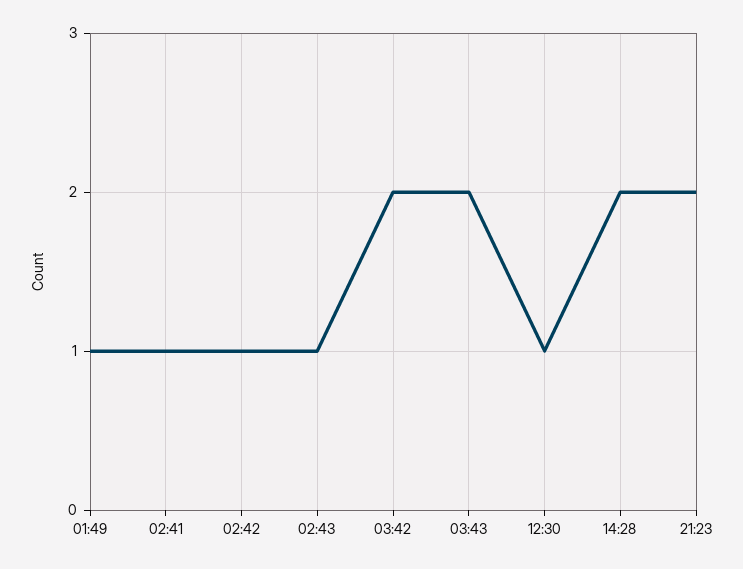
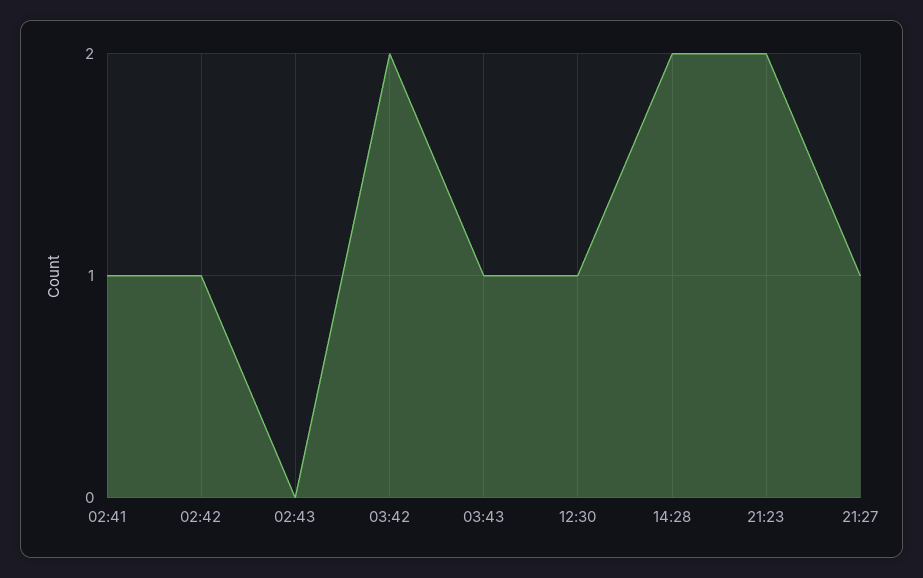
01:49: 1 -> none
02:43: 1 -> 0
03:43: 2 -> 1
21:27: none -> 1

